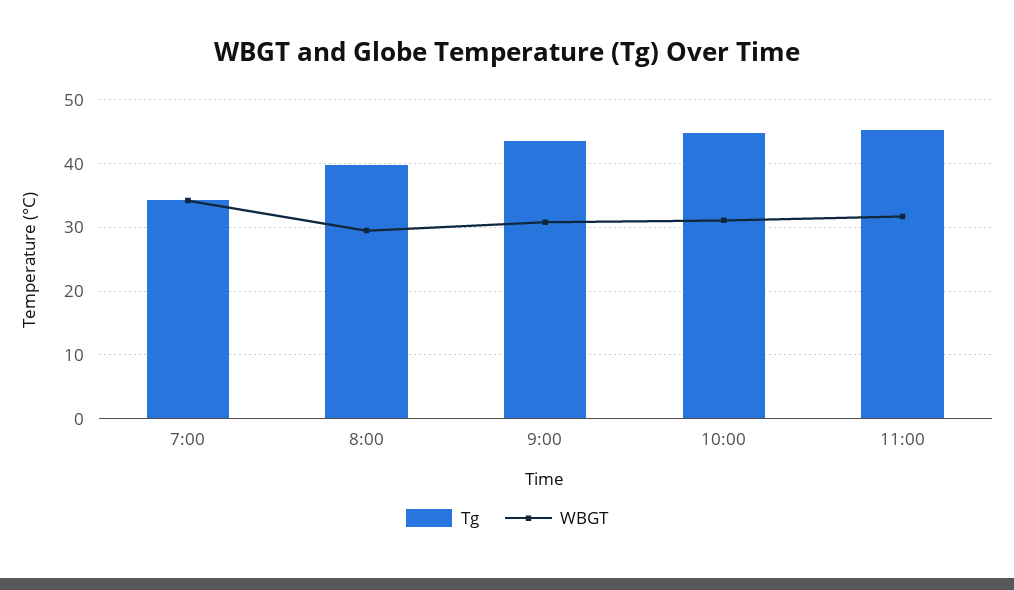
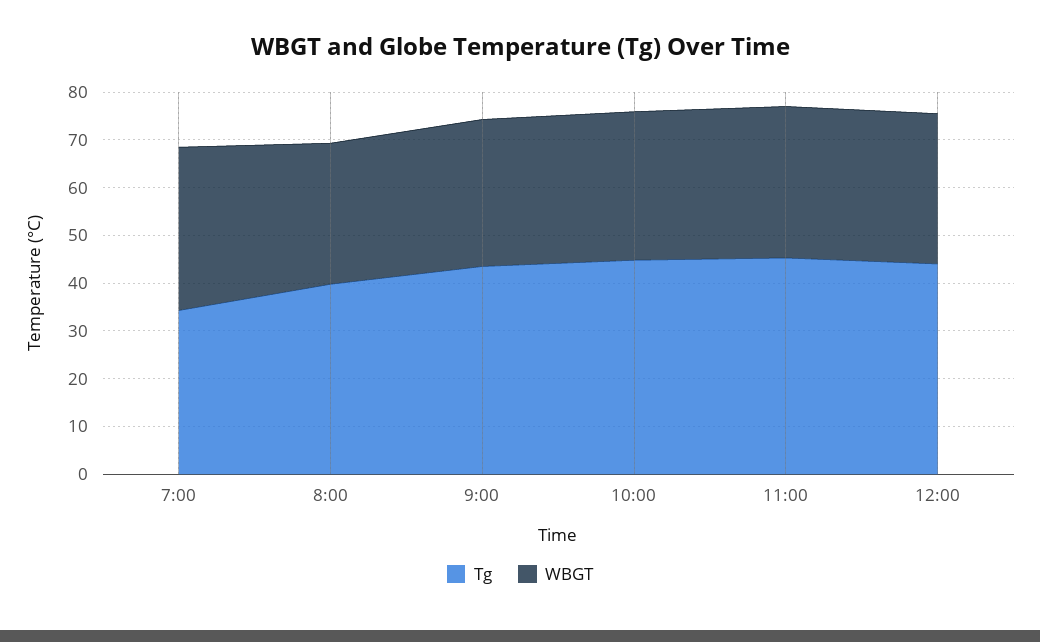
Tg, 12:00: none -> 44
WBGT, 12:00: none -> 32

